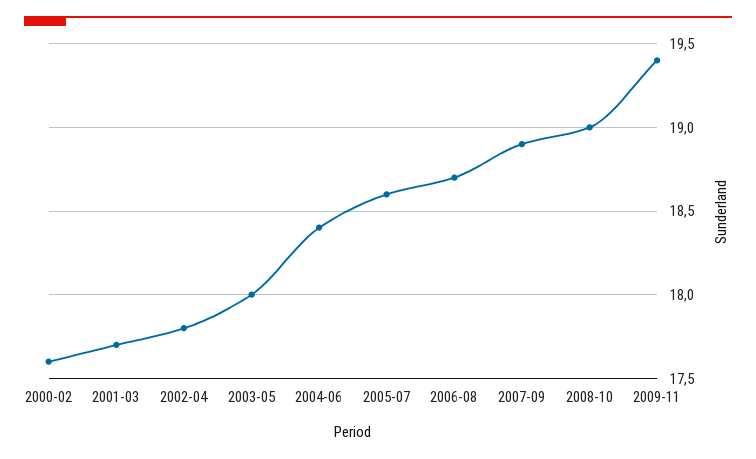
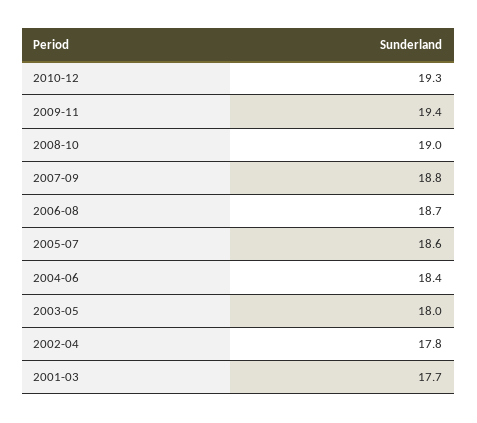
2000-02: 17.6 -> none
2007-09: 18.9 -> 18.8
2010-12: none -> 19.3

